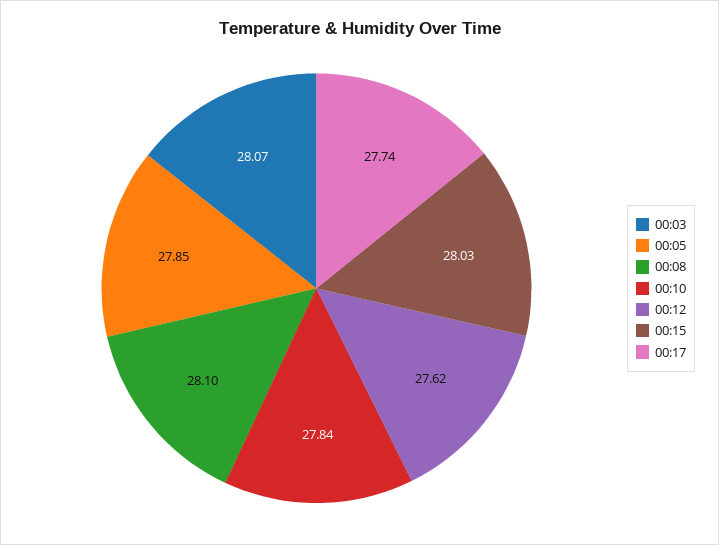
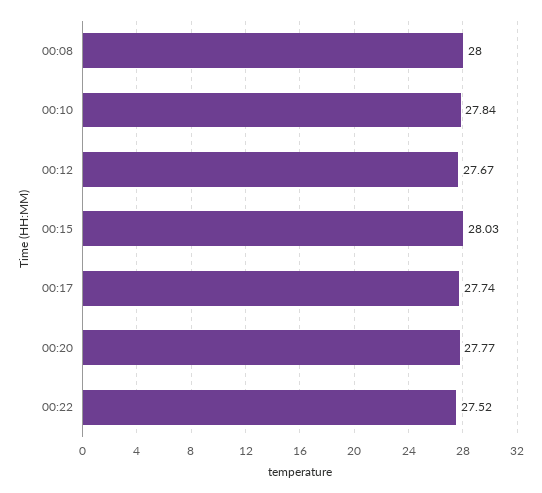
00:03: 28.07 -> none
00:05: 27.85 -> none
00:08: 28.1 -> 28
00:12: 27.62 -> 27.67
00:20: none -> 27.77
00:22: none -> 27.52

